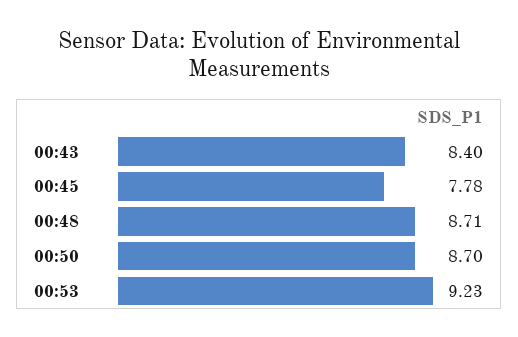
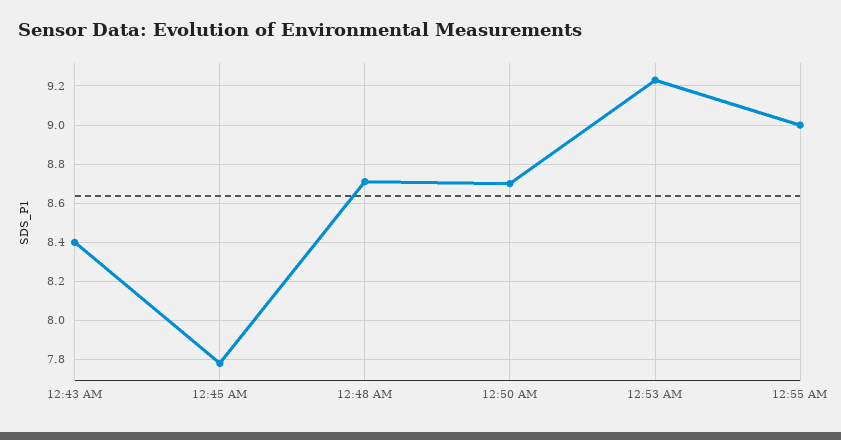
12:55 AM: none -> 9

